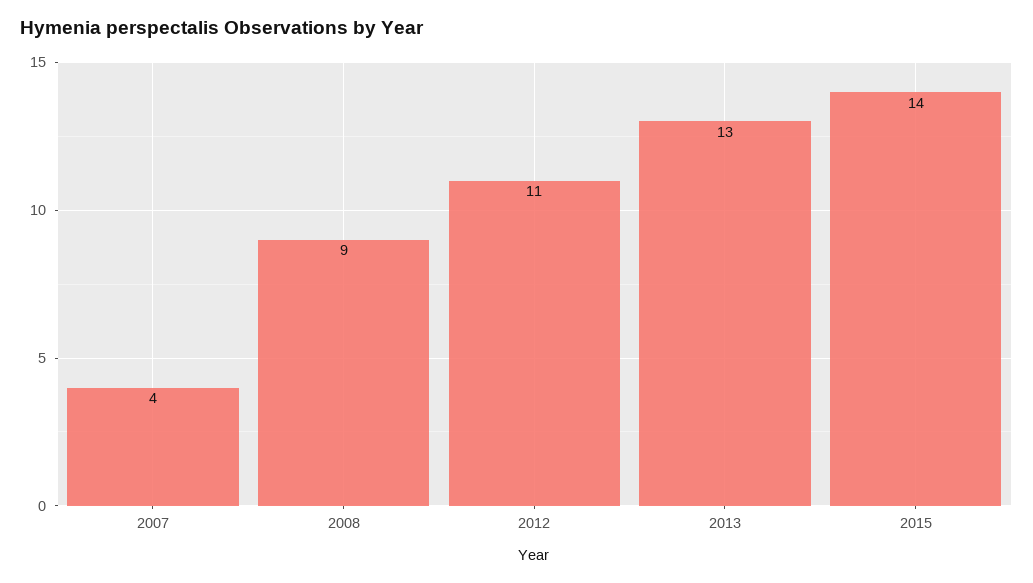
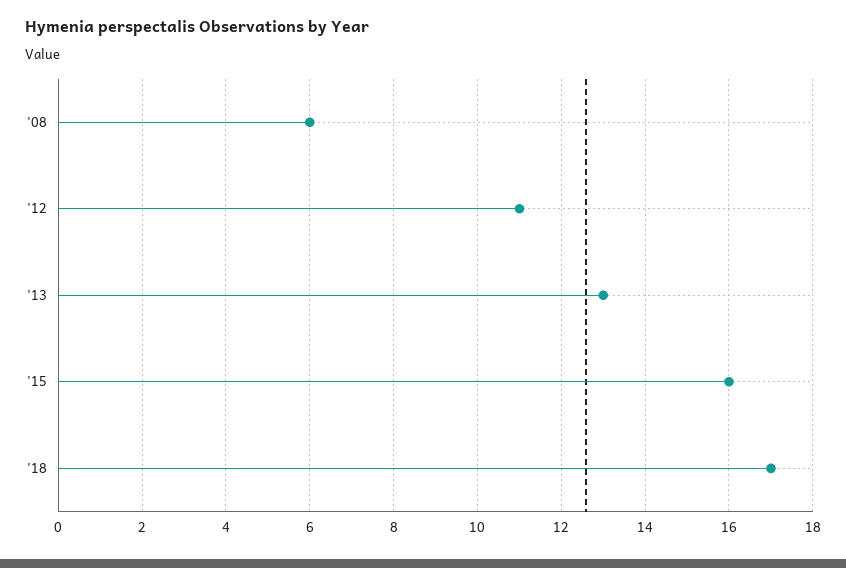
2007: 4 -> none
2008: 9 -> 6
2015: 14 -> 16
'18: none -> 17

